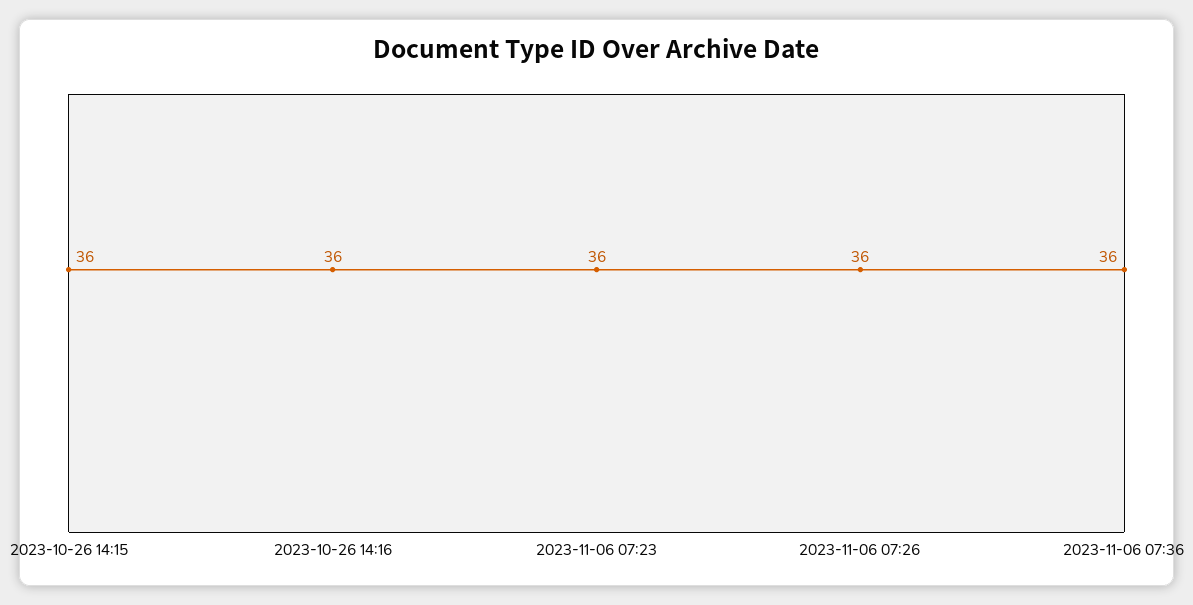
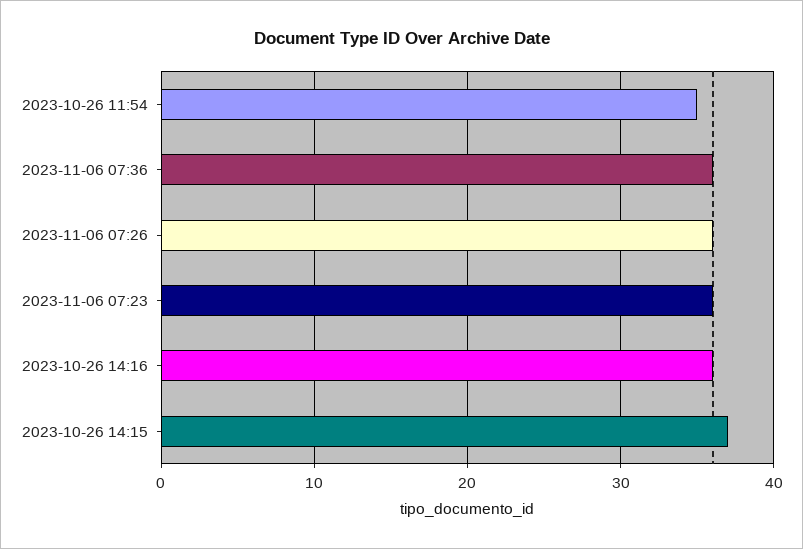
2023-10-26 14:15: 36 -> 37
2023-10-26 11:54: none -> 35

